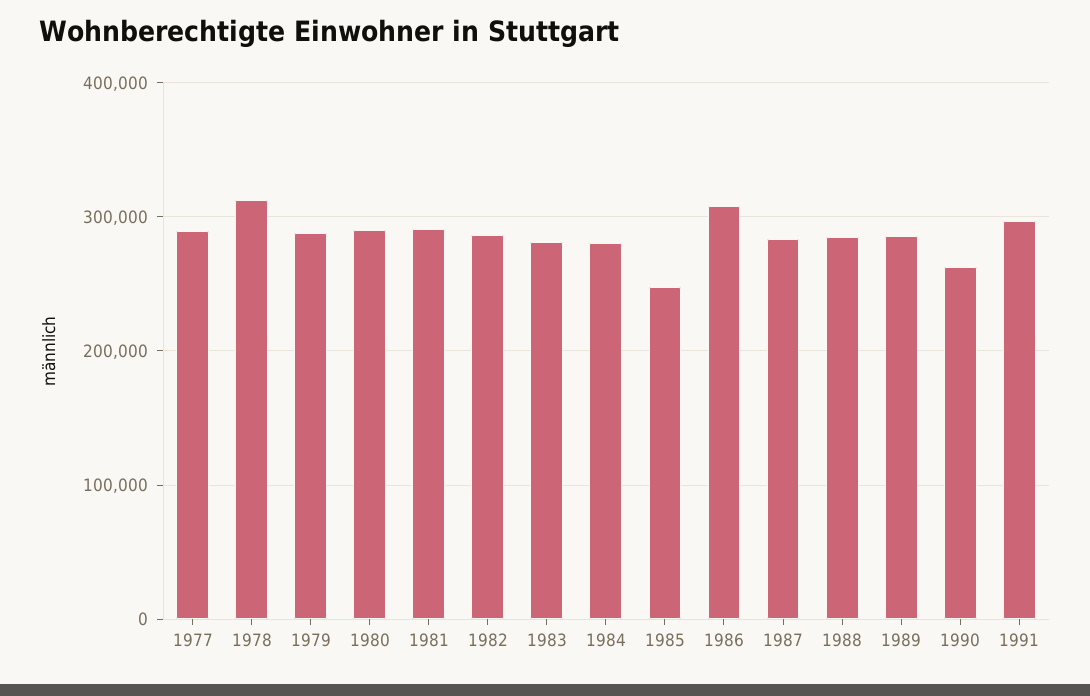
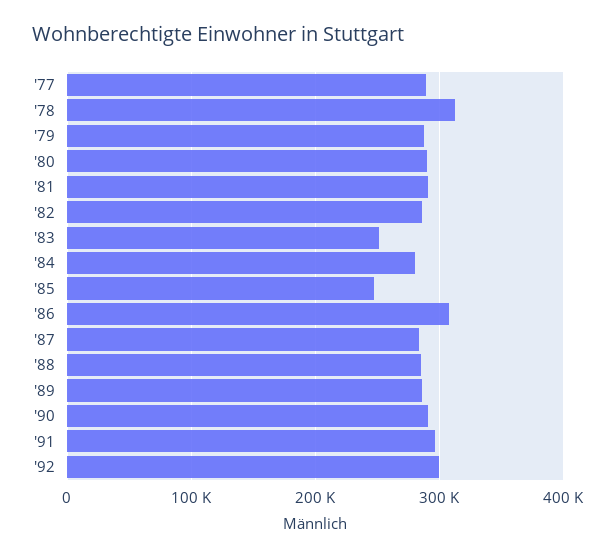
1983: 280000 -> 250000
1990: 260000 -> 290000
'92: none -> 300000

